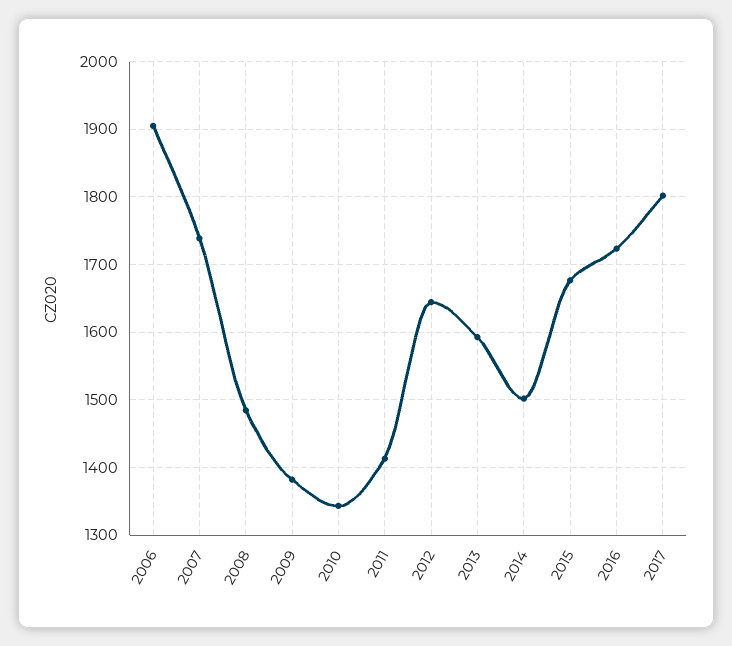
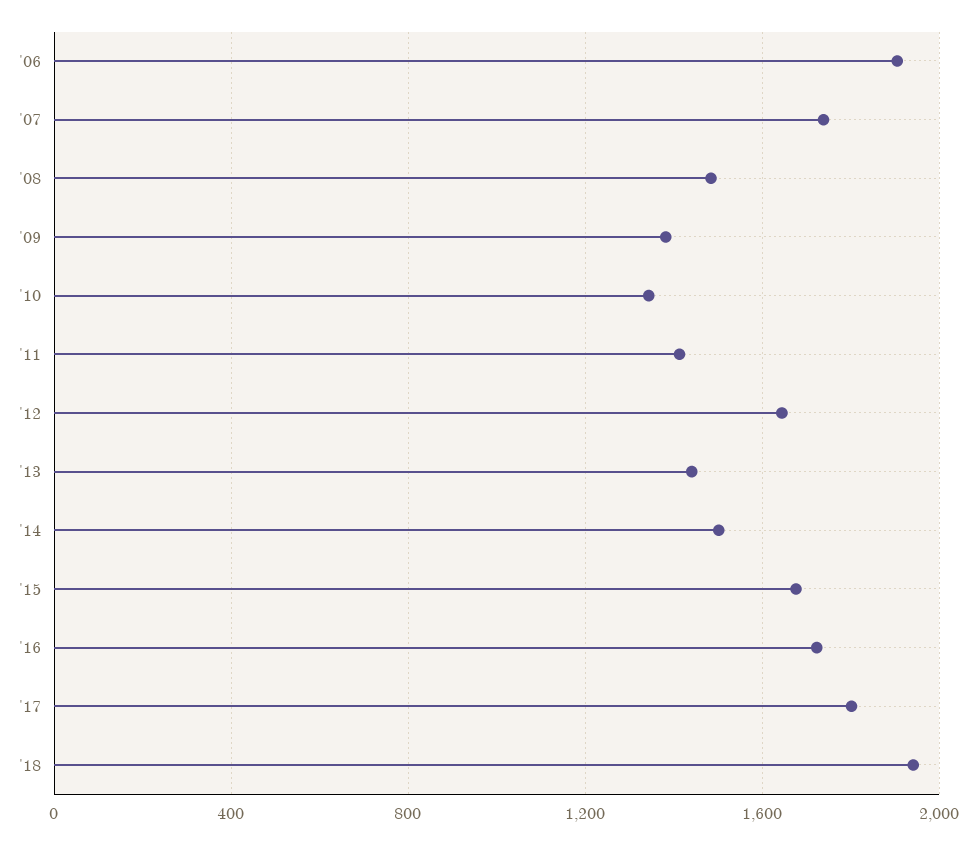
2013: 1590 -> 1450
'18: none -> 1950

